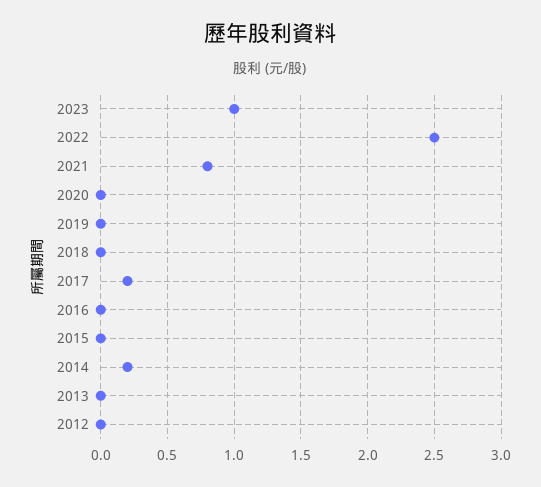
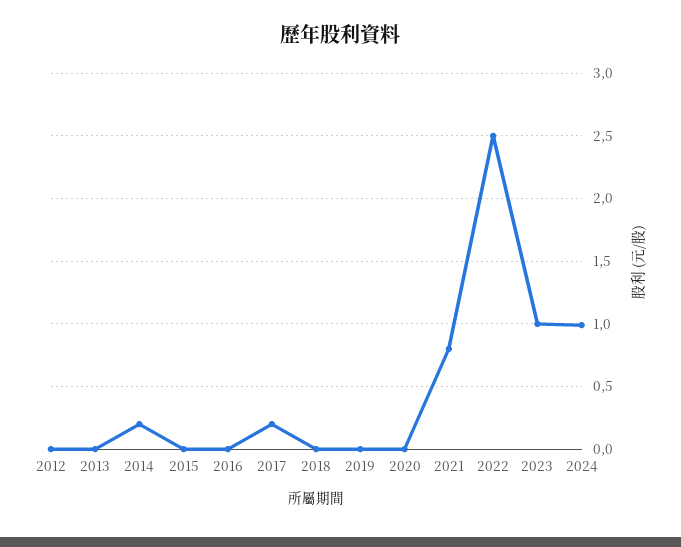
2024: none -> 1

